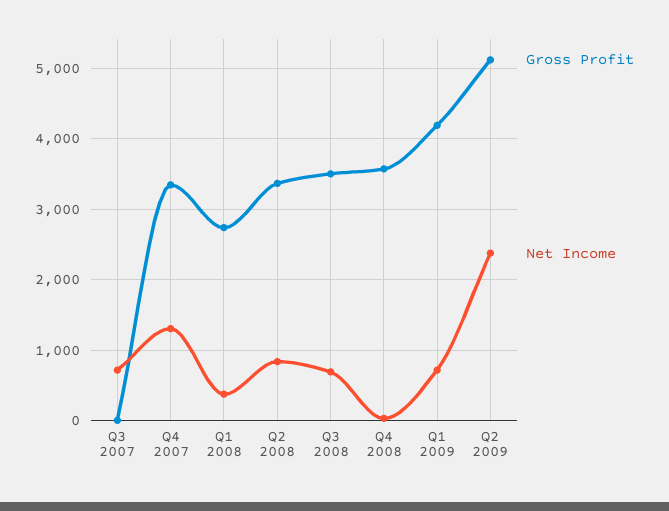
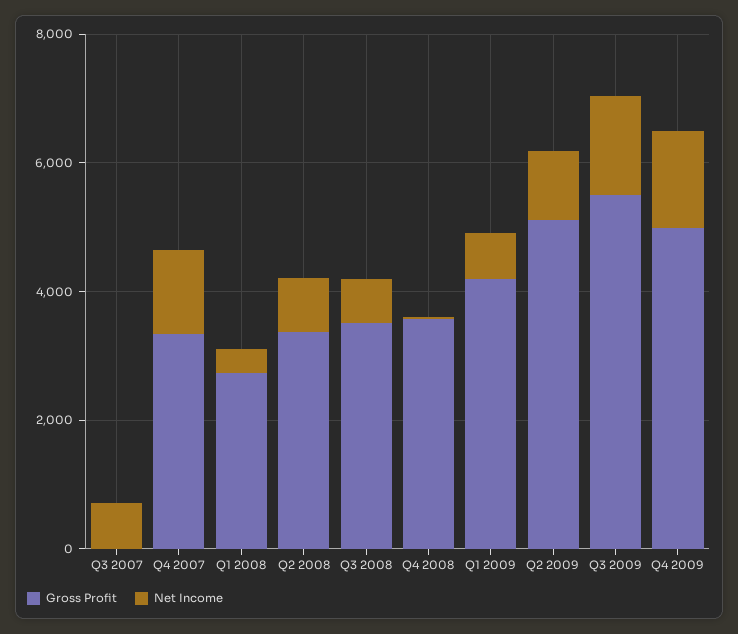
Net Income, Q2 2009: 2400 -> 1000
Gross Profit, Q3 2009: none -> 5500
Net Income, Q3 2009: none -> 1500
Gross Profit, Q4 2009: none -> 5000
Net Income, Q4 2009: none -> 1500

